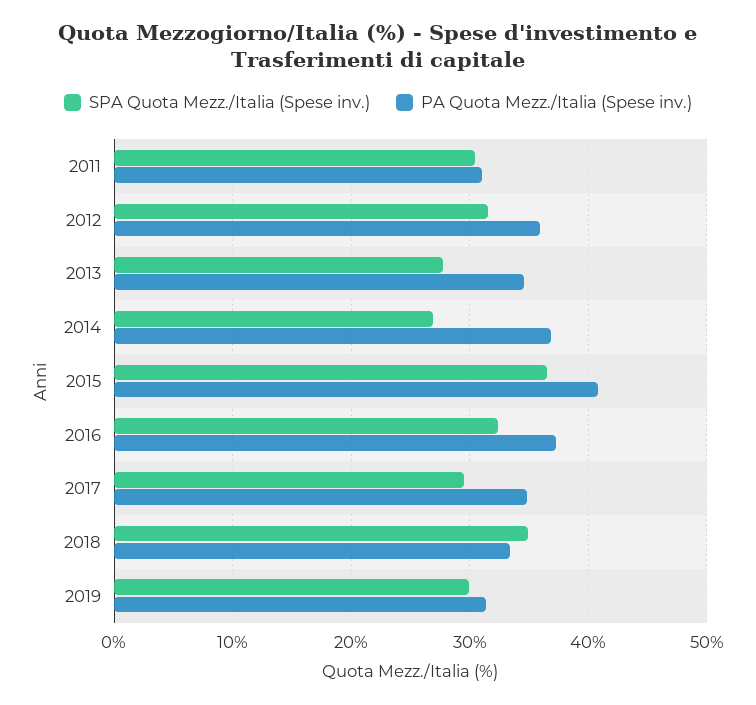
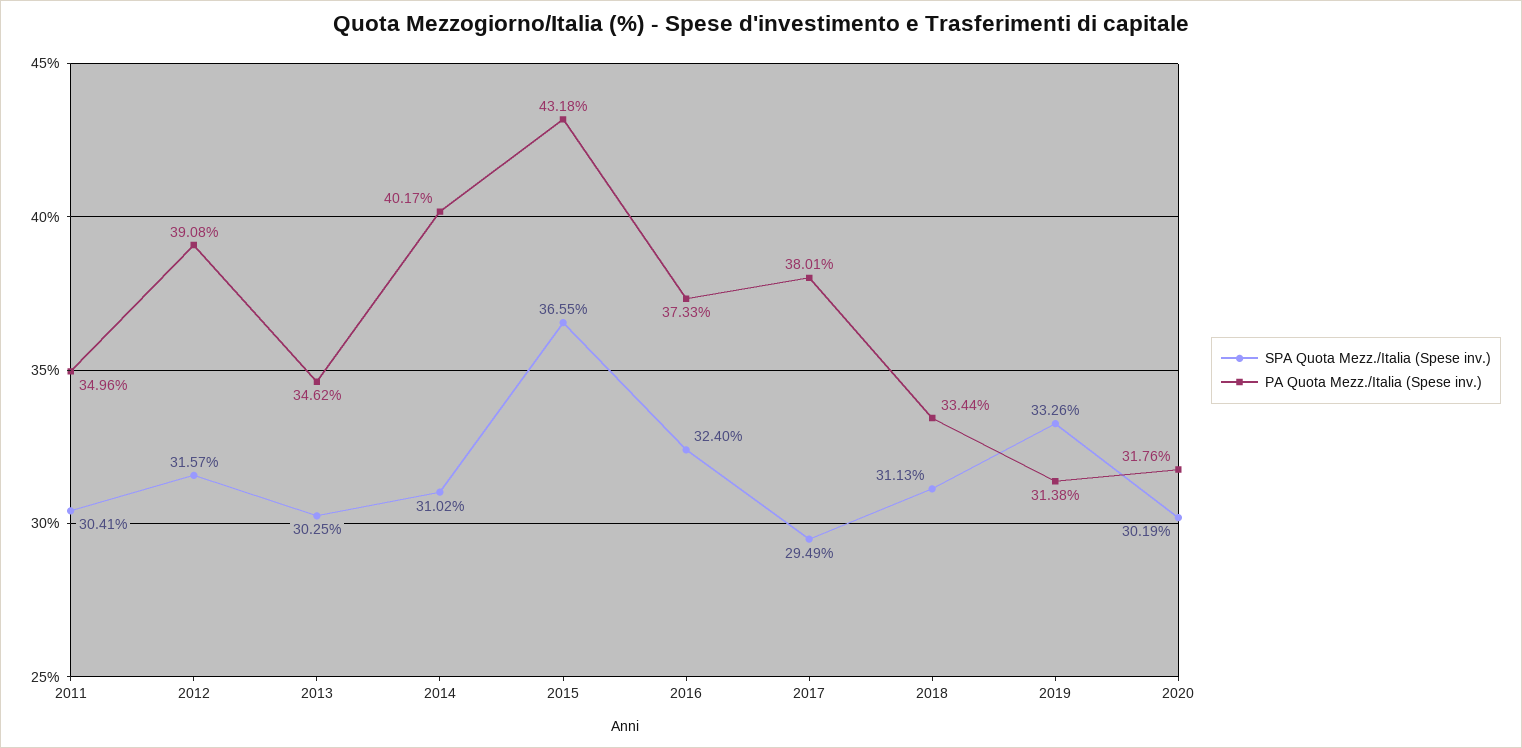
PA Quota Mezz./Italia (Spese inv.), 2011: 31 -> 34.96
PA Quota Mezz./Italia (Spese inv.), 2012: 36 -> 39.08
SPA Quota Mezz./Italia (Spese inv.), 2013: 28 -> 30.25
SPA Quota Mezz./Italia (Spese inv.), 2014: 27 -> 31.02
PA Quota Mezz./Italia (Spese inv.), 2014: 37 -> 40.17
PA Quota Mezz./Italia (Spese inv.), 2015: 41 -> 43.18
PA Quota Mezz./Italia (Spese inv.), 2017: 35 -> 38.01
SPA Quota Mezz./Italia (Spese inv.), 2018: 35 -> 31.13
SPA Quota Mezz./Italia (Spese inv.), 2019: 30 -> 33.26
SPA Quota Mezz./Italia (Spese inv.), 2020: none -> 30.19
PA Quota Mezz./Italia (Spese inv.), 2020: none -> 31.76

